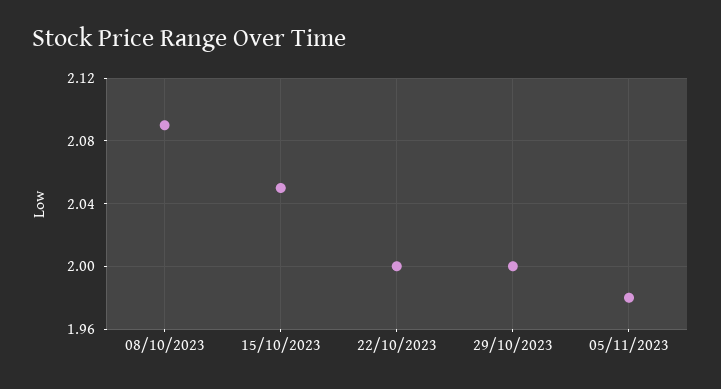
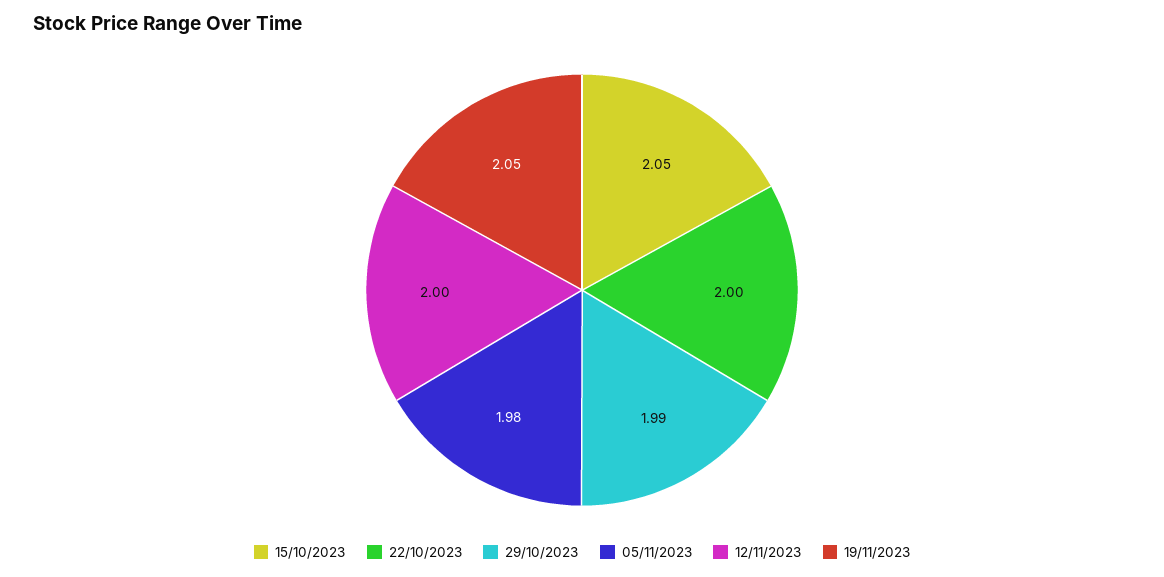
08/10/2023: 2.09 -> none
29/10/2023: 2 -> 1.99
12/11/2023: none -> 2
19/11/2023: none -> 2.05

